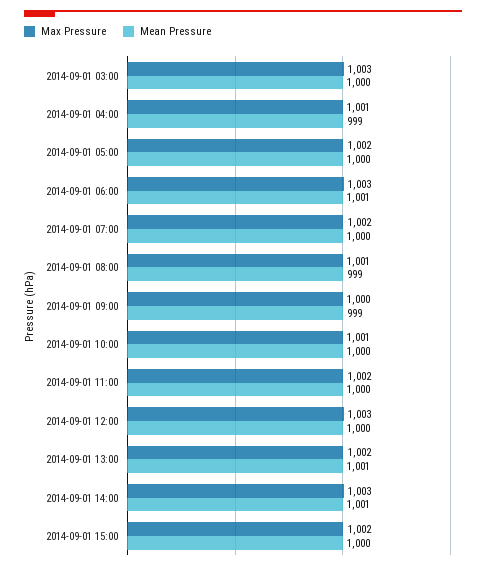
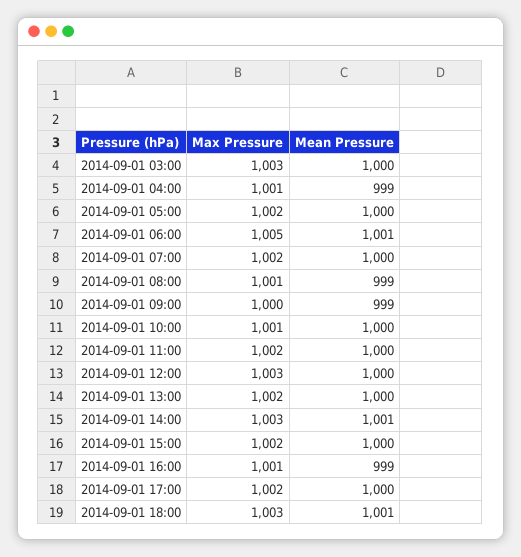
Max Pressure, 2014-09-01 06:00: 1003 -> 1005
Mean Pressure, 2014-09-01 13:00: 1001 -> 1000
Max Pressure, 2014-09-01 16:00: none -> 1001
Mean Pressure, 2014-09-01 16:00: none -> 999
Max Pressure, 2014-09-01 17:00: none -> 1002
Mean Pressure, 2014-09-01 17:00: none -> 1000
Max Pressure, 2014-09-01 18:00: none -> 1003
Mean Pressure, 2014-09-01 18:00: none -> 1001

